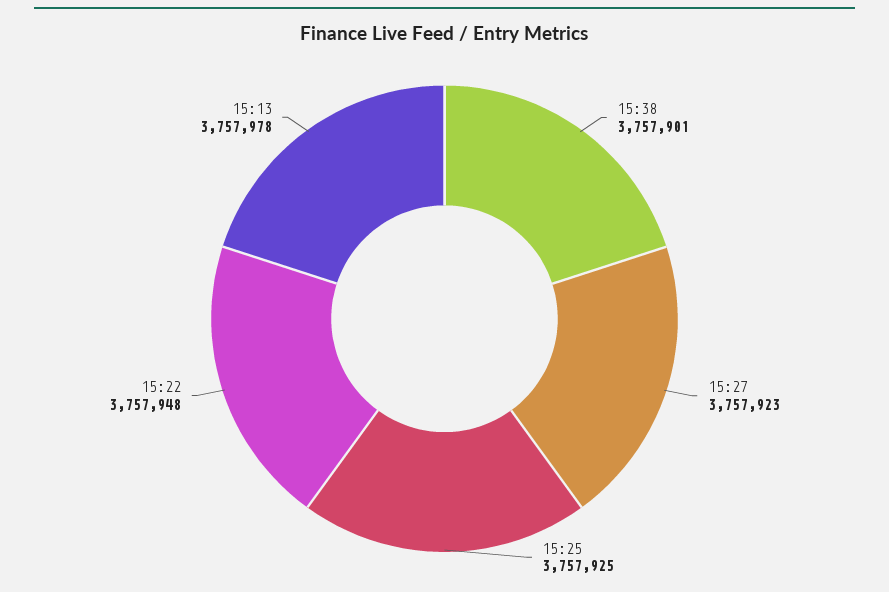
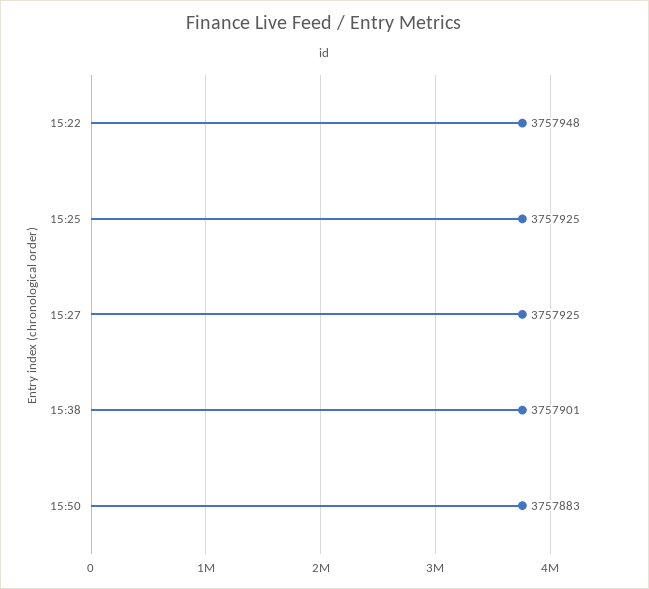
15:27: 3757923 -> 3757925
15:13: 3757978 -> none
15:50: none -> 3757883

